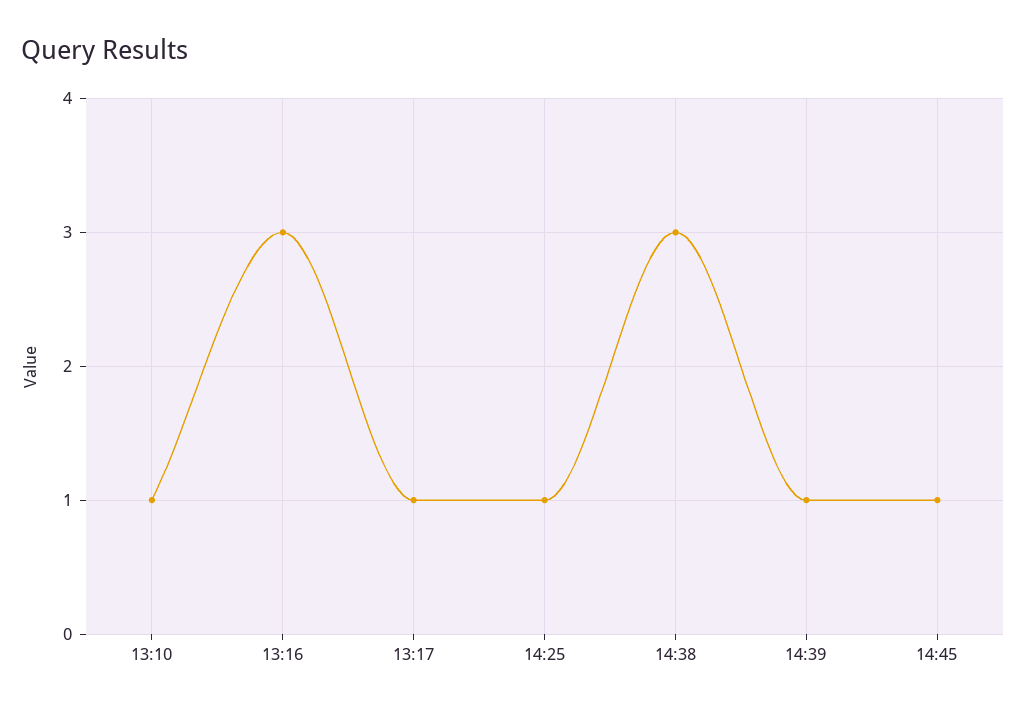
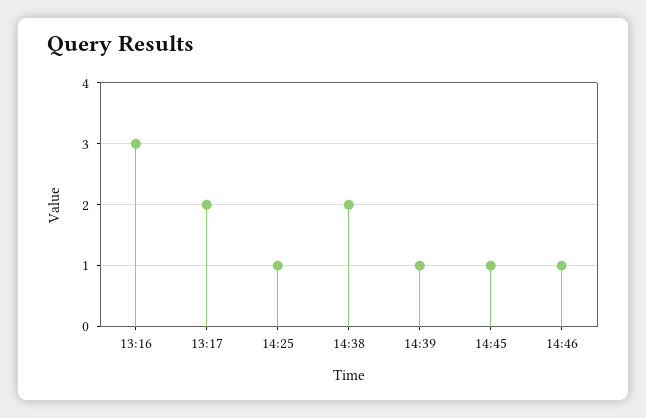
13:10: 1 -> none
13:17: 1 -> 2
14:38: 3 -> 2
14:46: none -> 1

